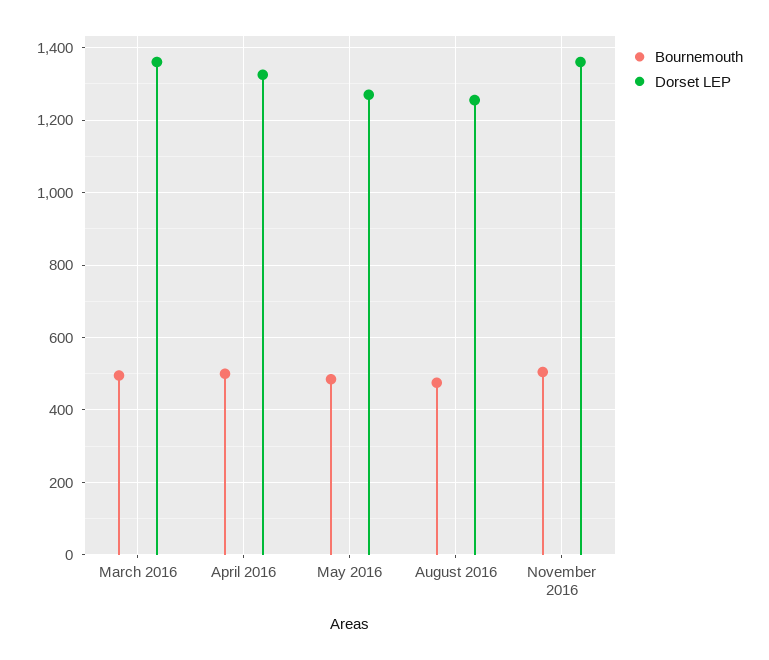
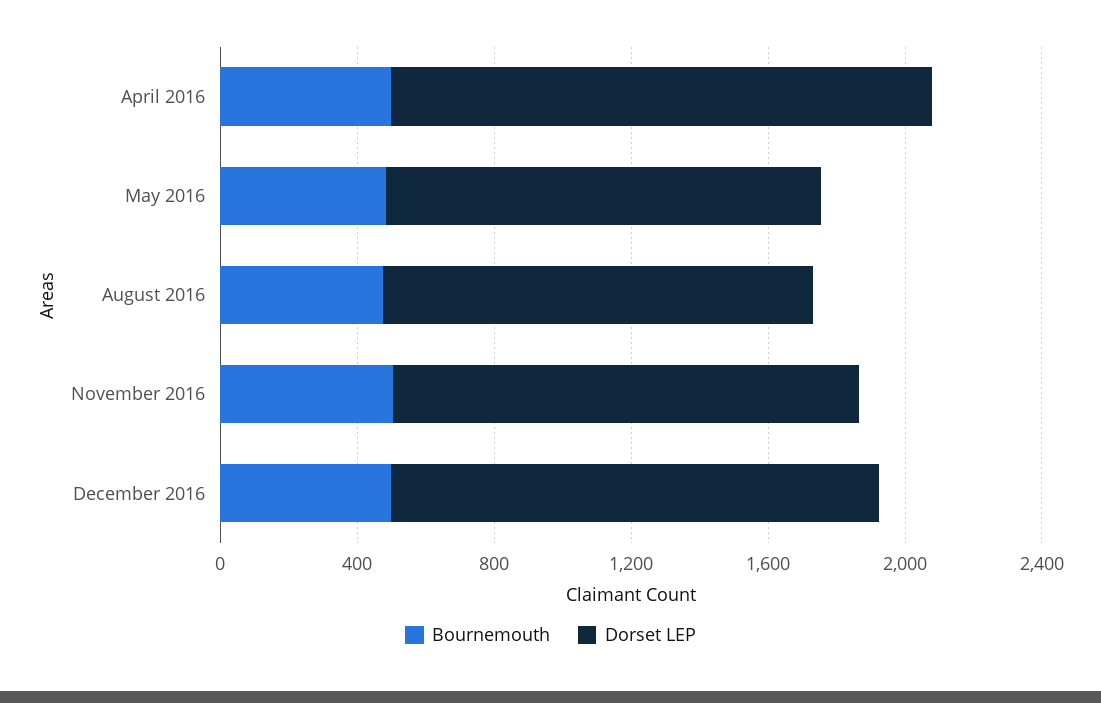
Bournemouth, March 2016: 500 -> none
Dorset LEP, March 2016: 1360 -> none
Dorset LEP, April 2016: 1320 -> 1600
Bournemouth, December 2016: none -> 500
Dorset LEP, December 2016: none -> 1400

